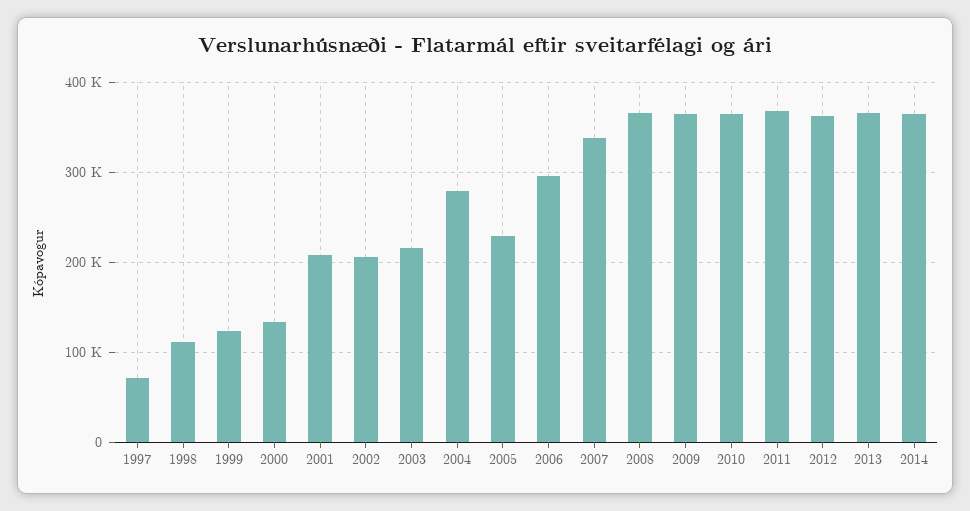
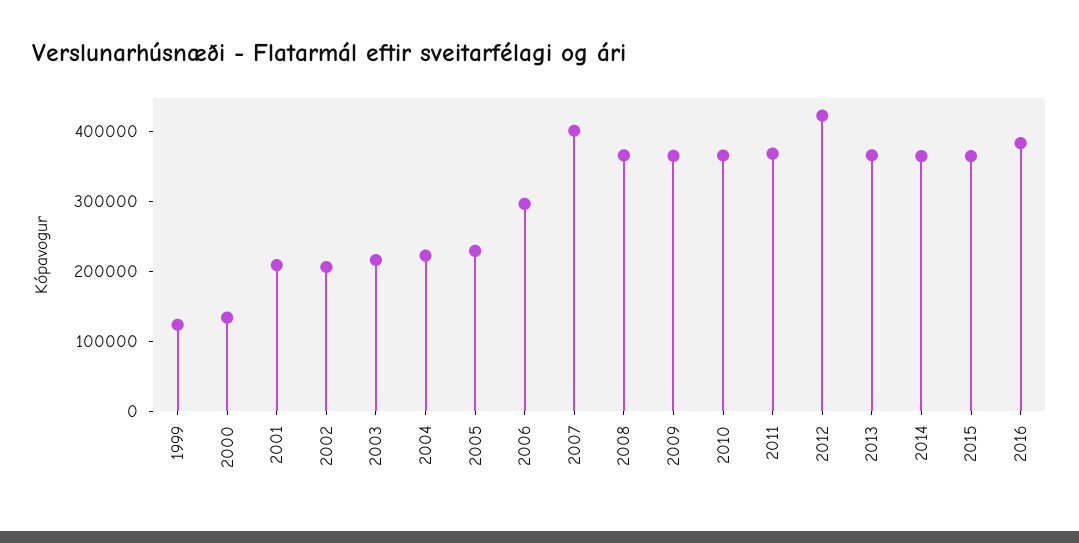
1997: 70000 -> none
1998: 110000 -> none
2004: 280000 -> 220000
2007: 340000 -> 400000
2012: 360000 -> 420000
2015: none -> 360000
2016: none -> 380000

